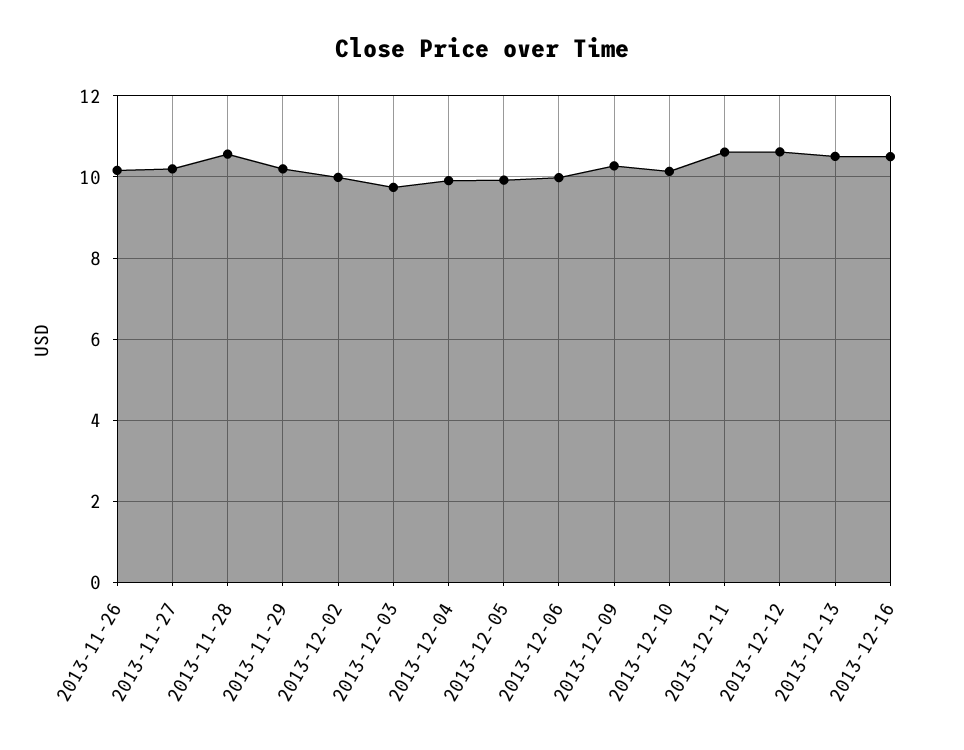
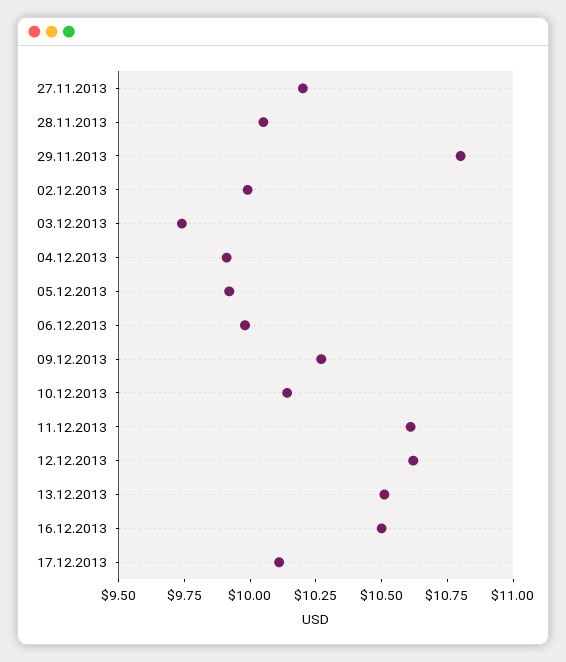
2013-11-26: 10.2 -> none
2013-11-28: 10.6 -> 10.05
2013-11-29: 10.2 -> 10.8
17.12.2013: none -> 10.1

